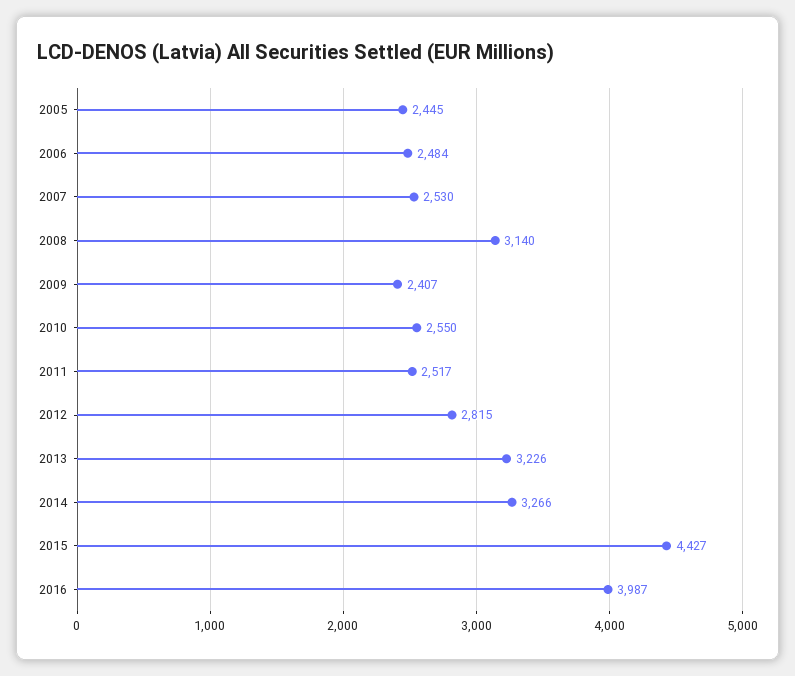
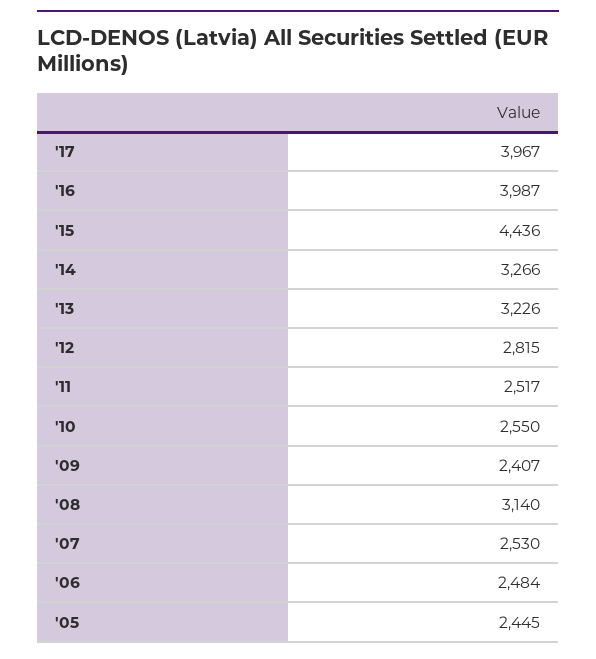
2015: 4427 -> 4436
'17: none -> 3967

